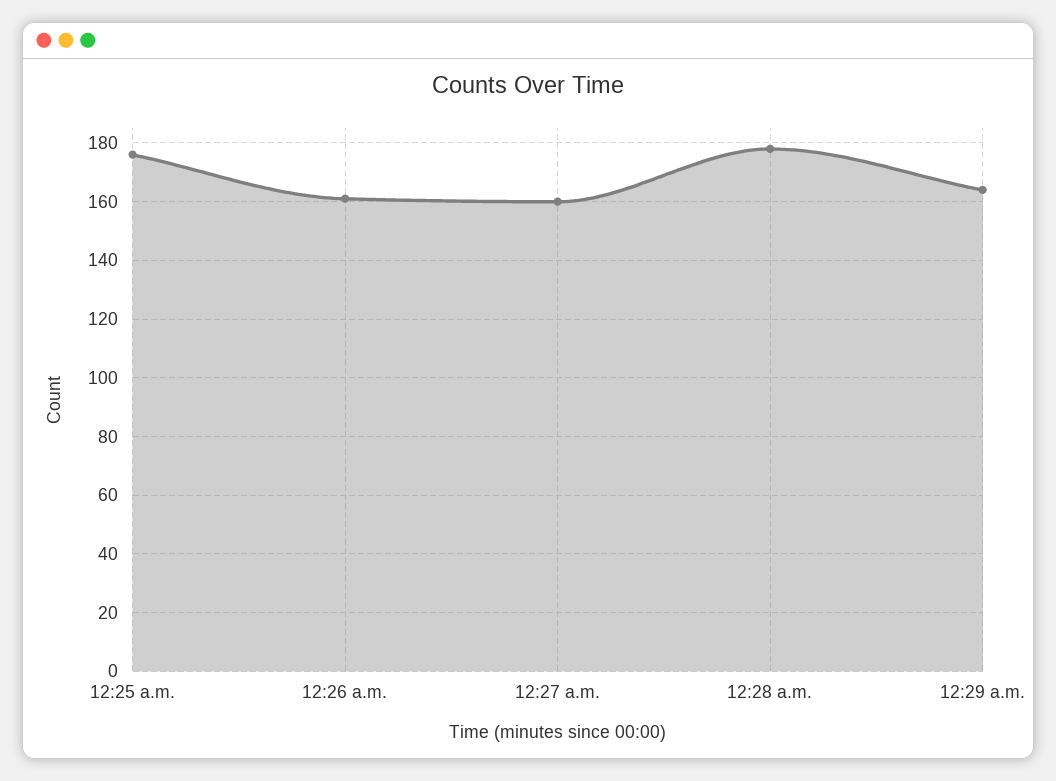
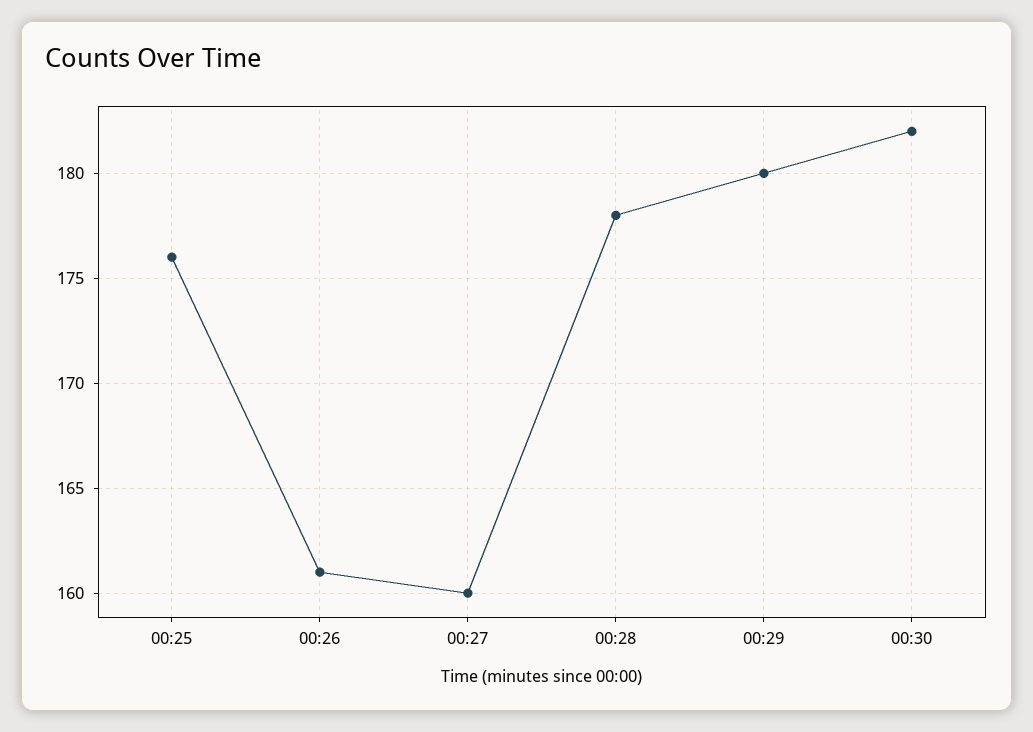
12:29 a.m.: 165 -> 180
00:30: none -> 182

